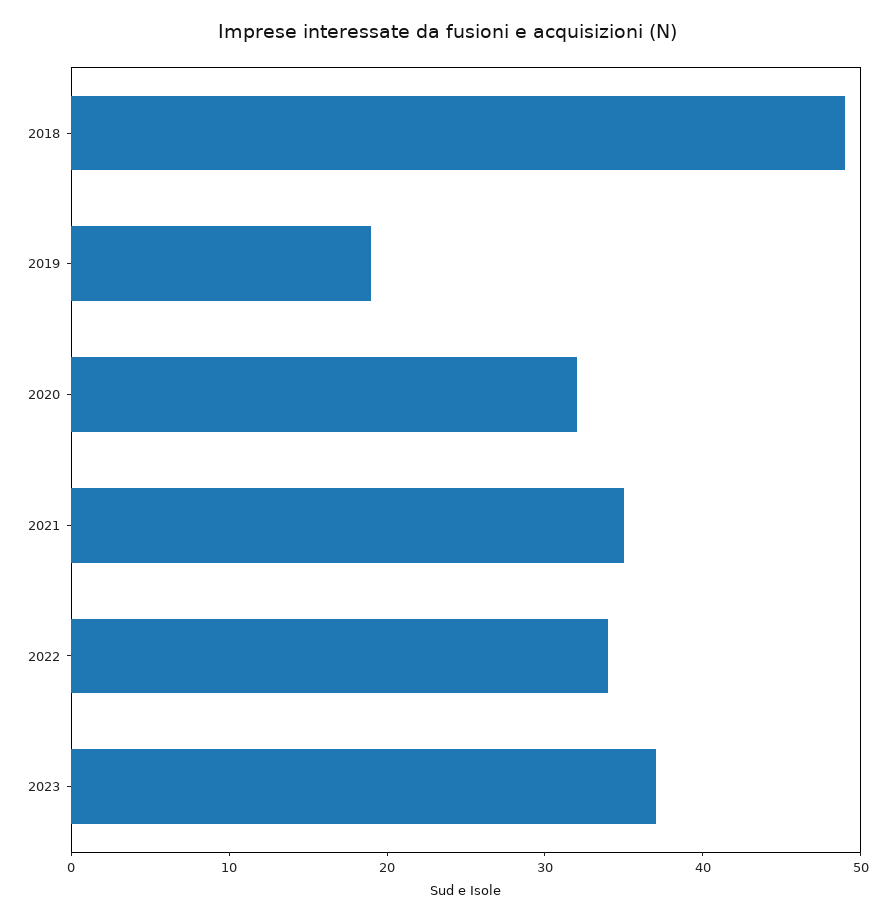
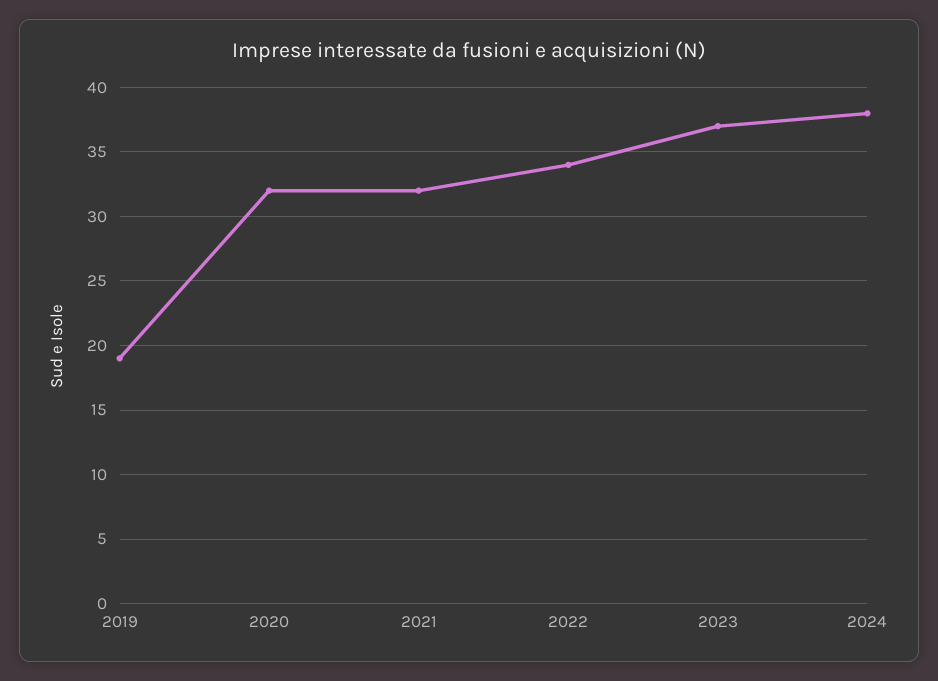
2018: 49 -> none
2021: 35 -> 32
2024: none -> 38

